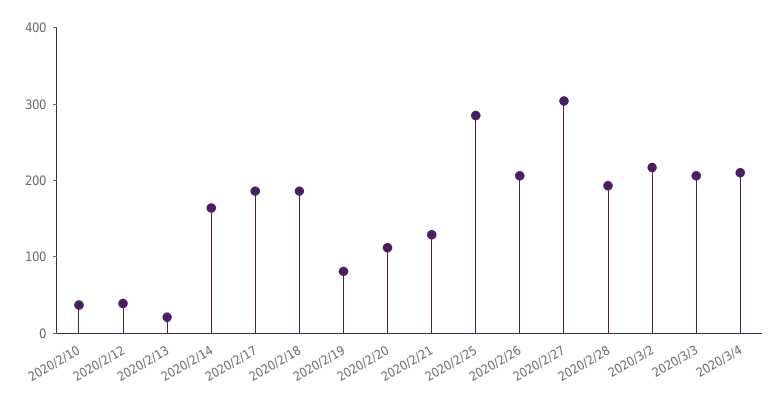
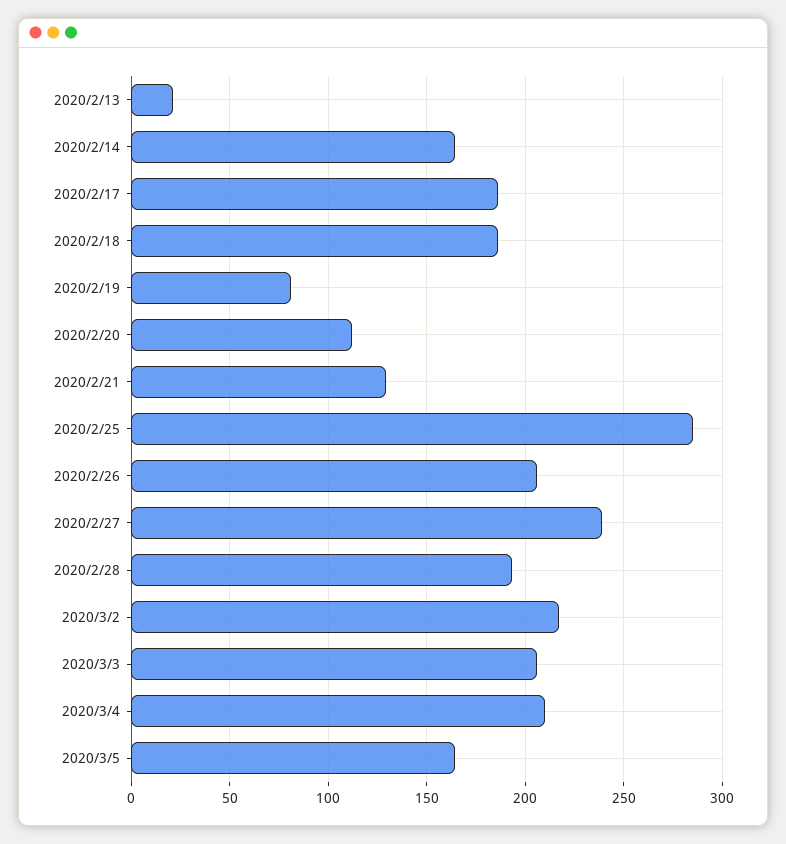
2020/2/10: 40 -> none
2020/2/12: 40 -> none
2020/2/27: 300 -> 240
2020/3/5: none -> 165

